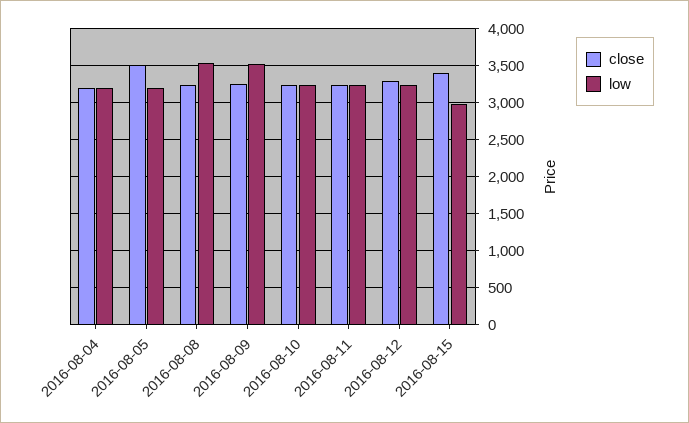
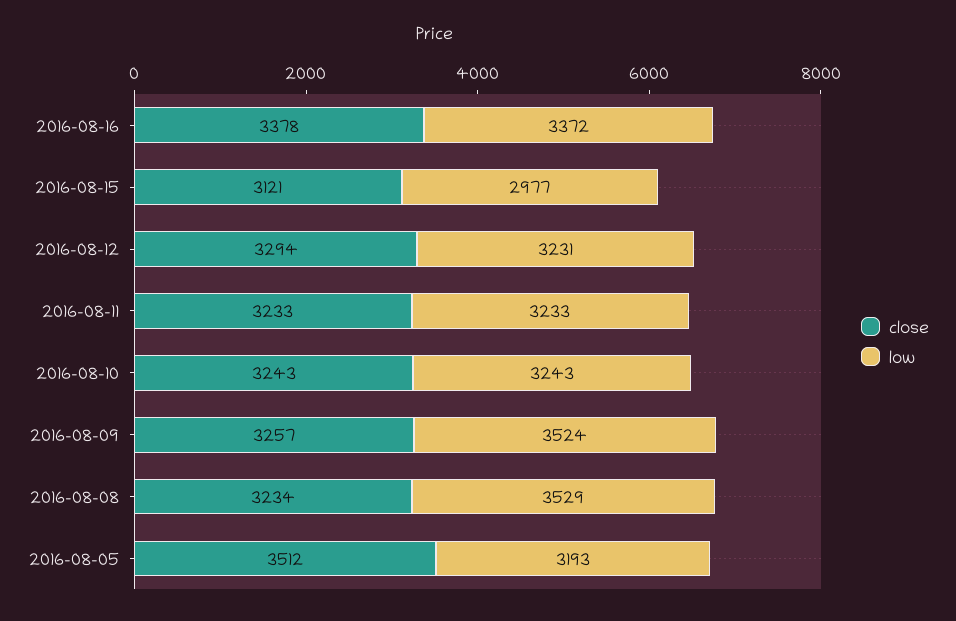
close, 2016-08-04: 3200 -> none
low, 2016-08-04: 3200 -> none
close, 2016-08-15: 3400 -> 3121
close, 2016-08-16: none -> 3378
low, 2016-08-16: none -> 3372

